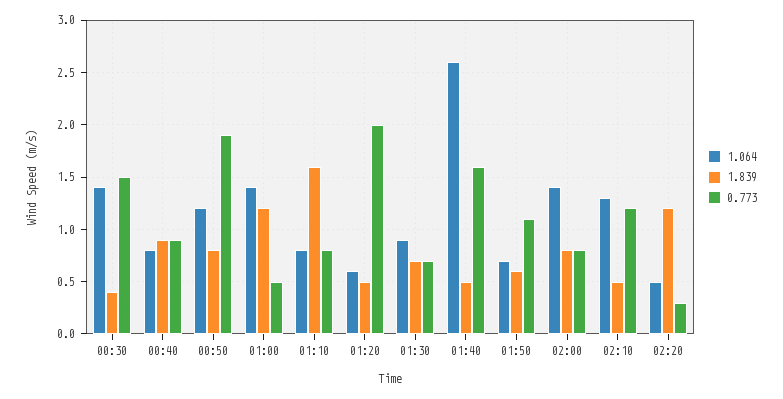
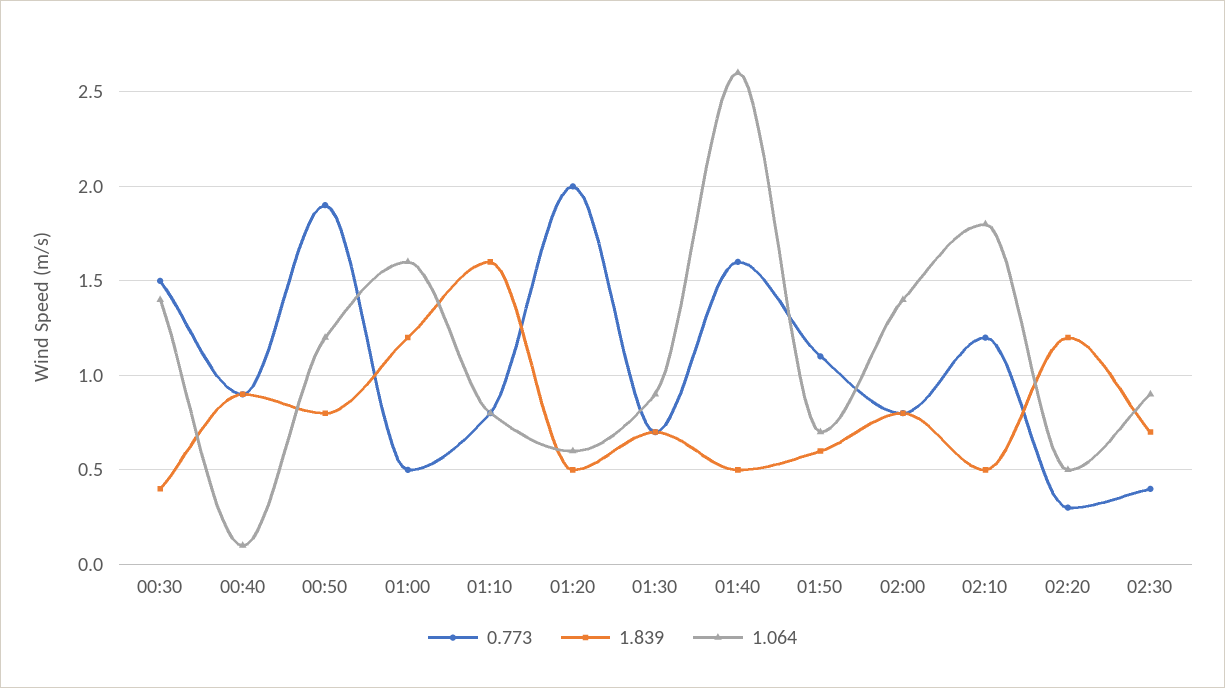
1.064, 00:40: 0.8 -> 0.1
1.064, 01:00: 1.4 -> 1.6
1.064, 02:10: 1.3 -> 1.8
0.773, 02:30: none -> 0.4
1.839, 02:30: none -> 0.7
1.064, 02:30: none -> 0.9

